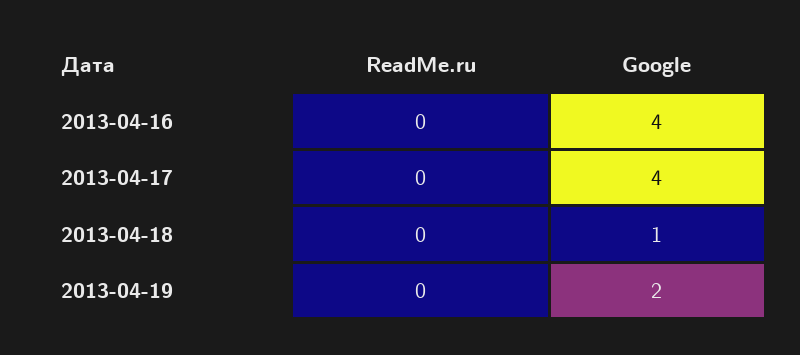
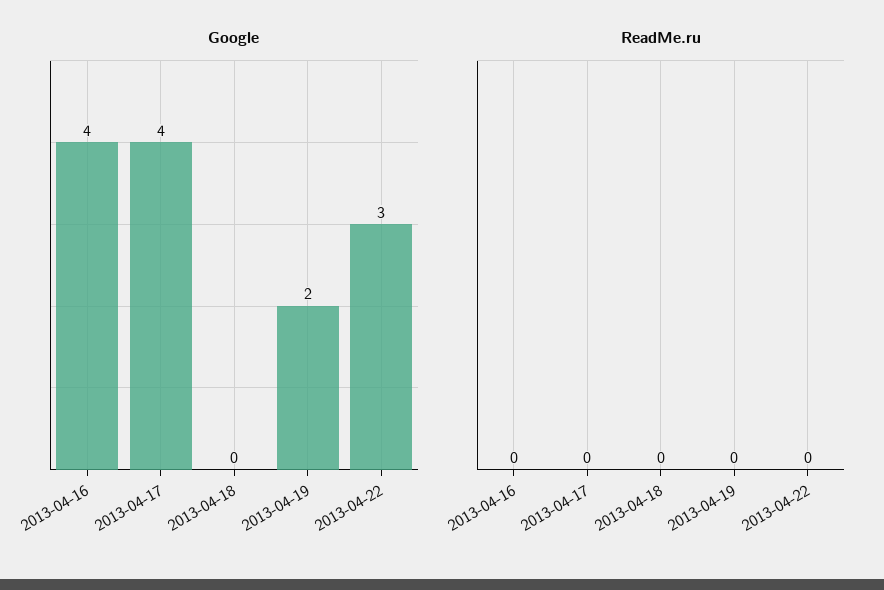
Google, 2013-04-18: 1 -> 0
Google, 2013-04-22: none -> 3
ReadMe.ru, 2013-04-22: none -> 0

